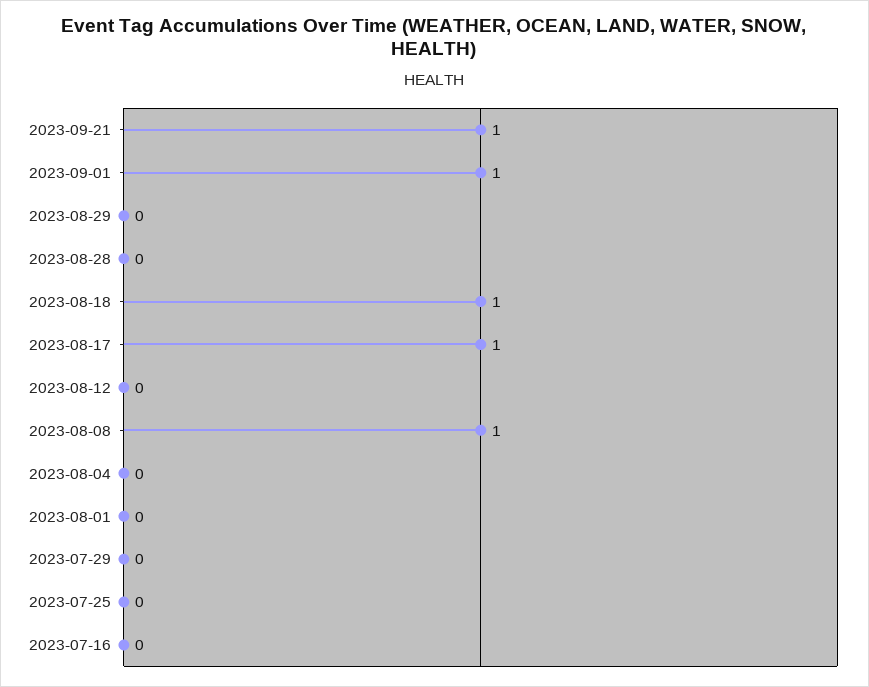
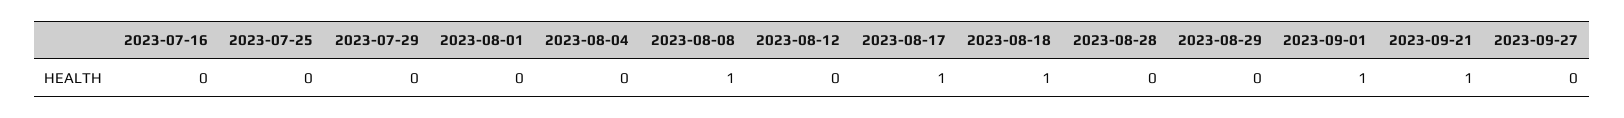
2023-09-27: none -> 0

